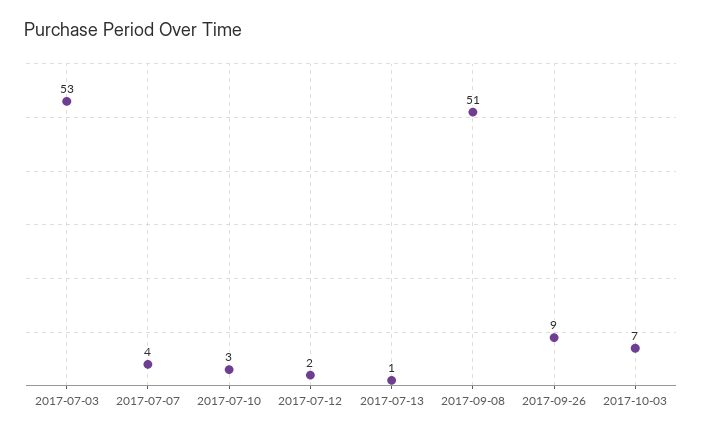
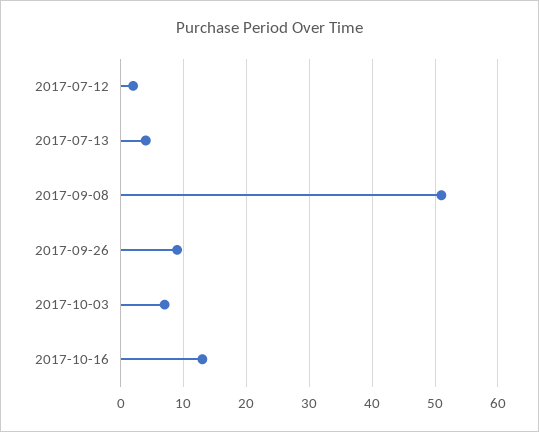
2017-07-03: 53 -> none
2017-07-07: 4 -> none
2017-07-10: 3 -> none
2017-07-13: 1 -> 4
2017-10-16: none -> 13

